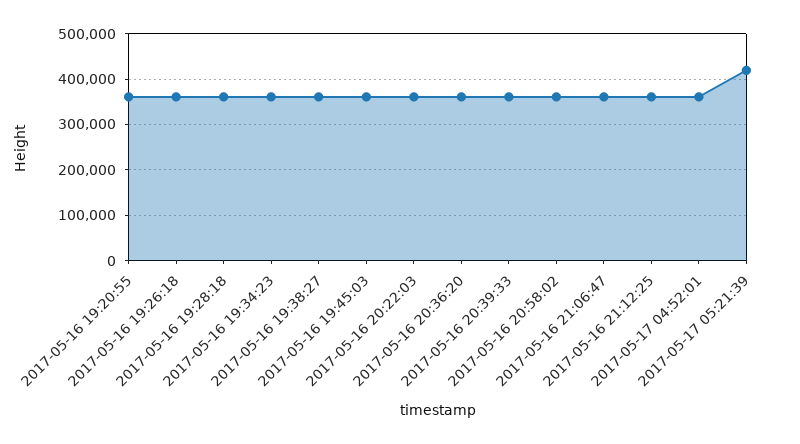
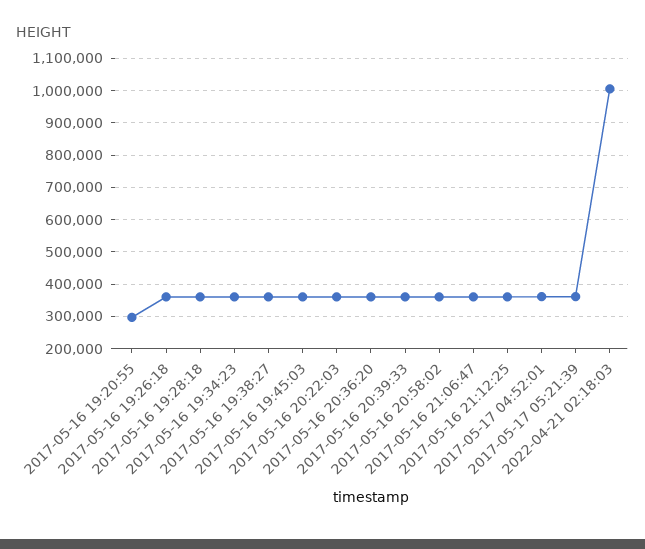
2017-05-16 19:20:55: 360000 -> 300000
2017-05-17 05:21:39: 420000 -> 360000
2022-04-21 02:18:03: none -> 1000000

